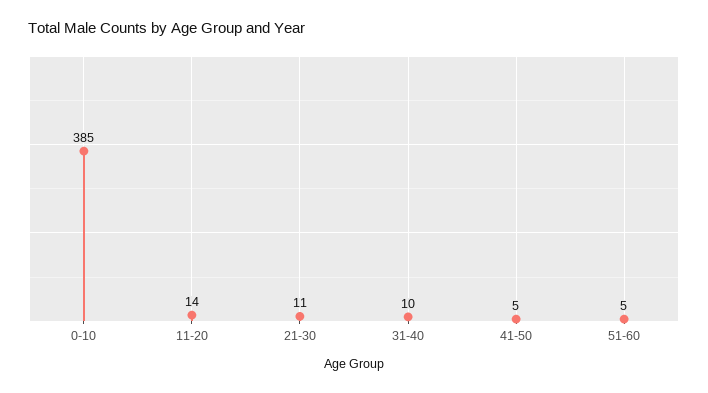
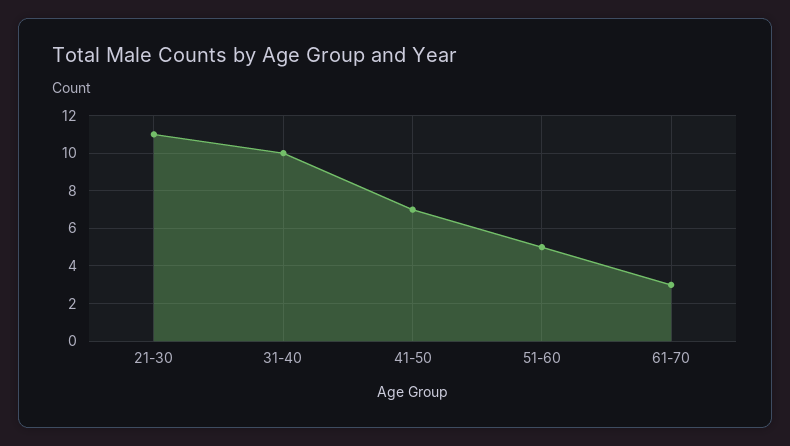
0-10: 385 -> none
11-20: 14 -> none
41-50: 5 -> 7
61-70: none -> 3

